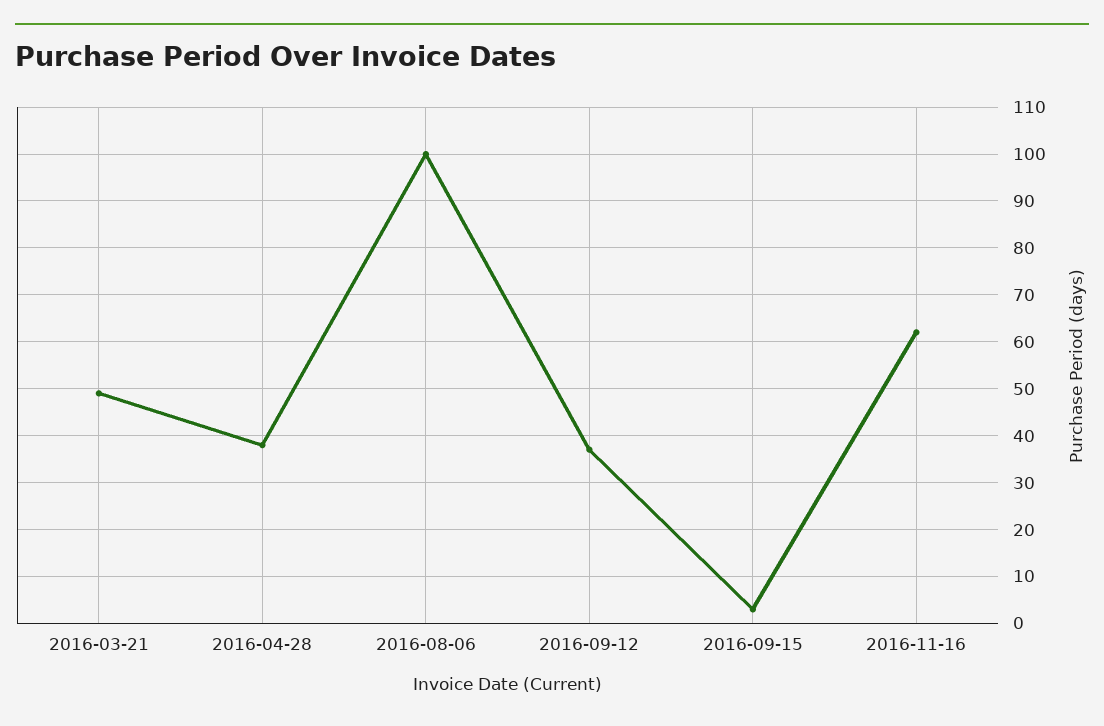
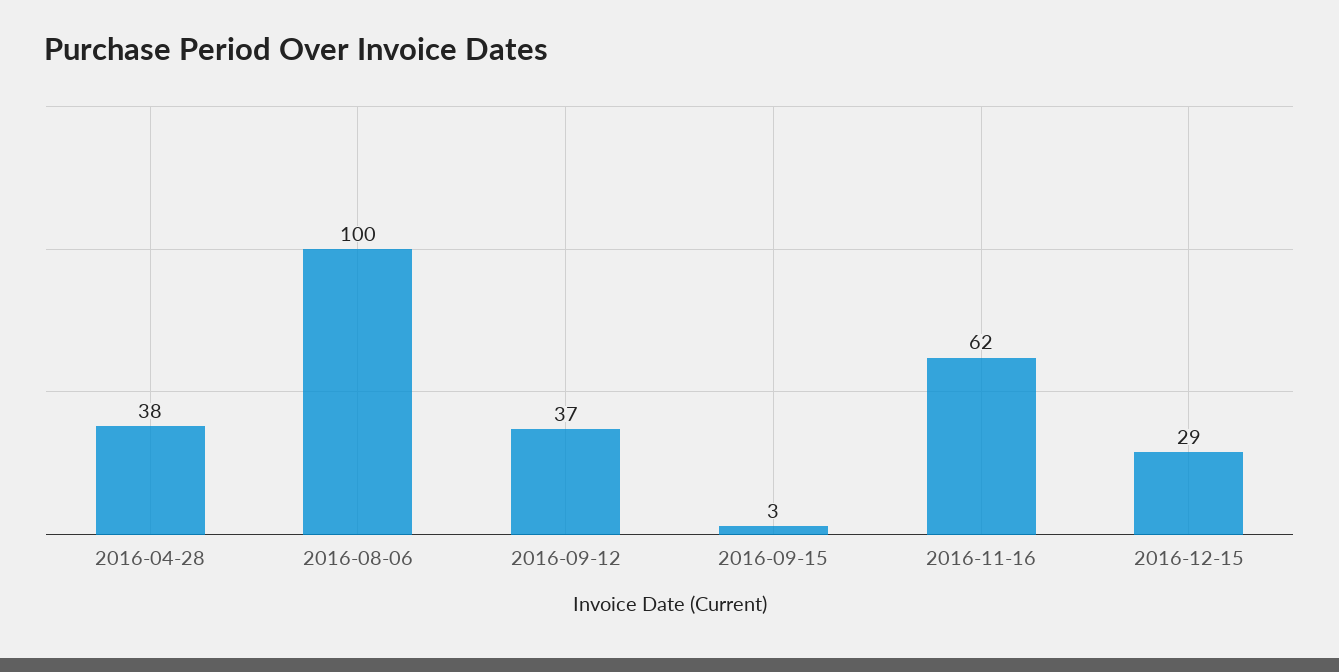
2016-03-21: 50 -> none
2016-12-15: none -> 29

